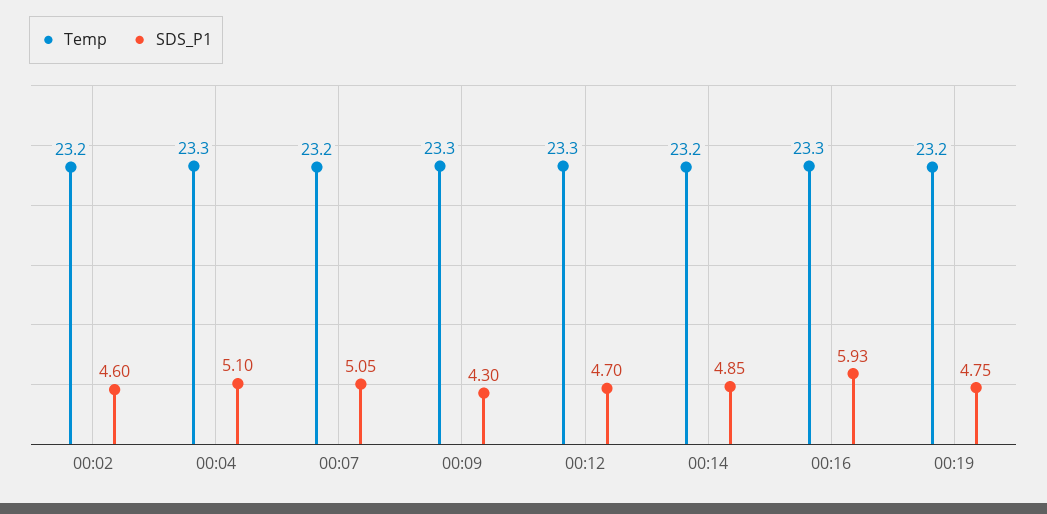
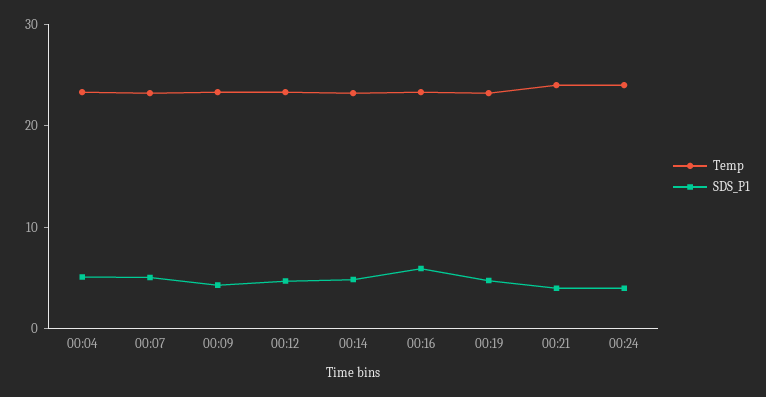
Temp, 00:02: 23.2 -> none
SDS_P1, 00:02: 4.6 -> none
Temp, 00:21: none -> 24
SDS_P1, 00:21: none -> 4
Temp, 00:24: none -> 24
SDS_P1, 00:24: none -> 4

